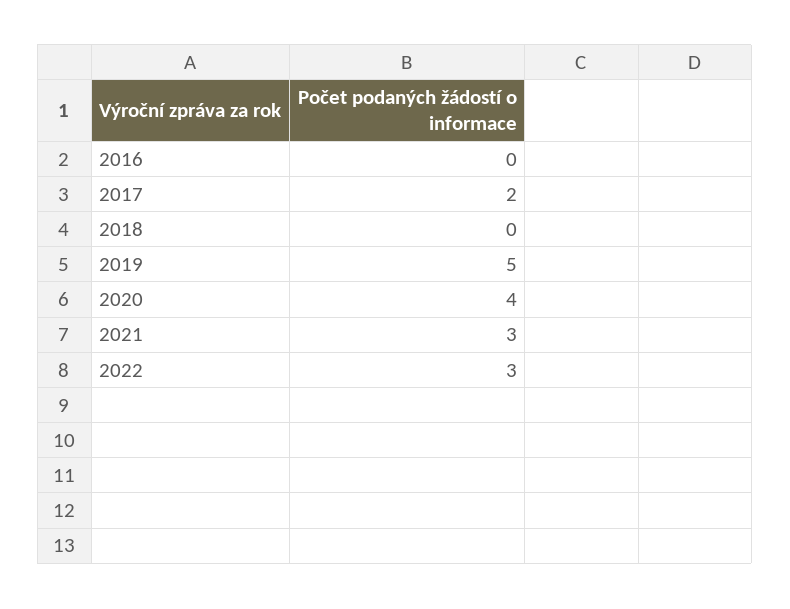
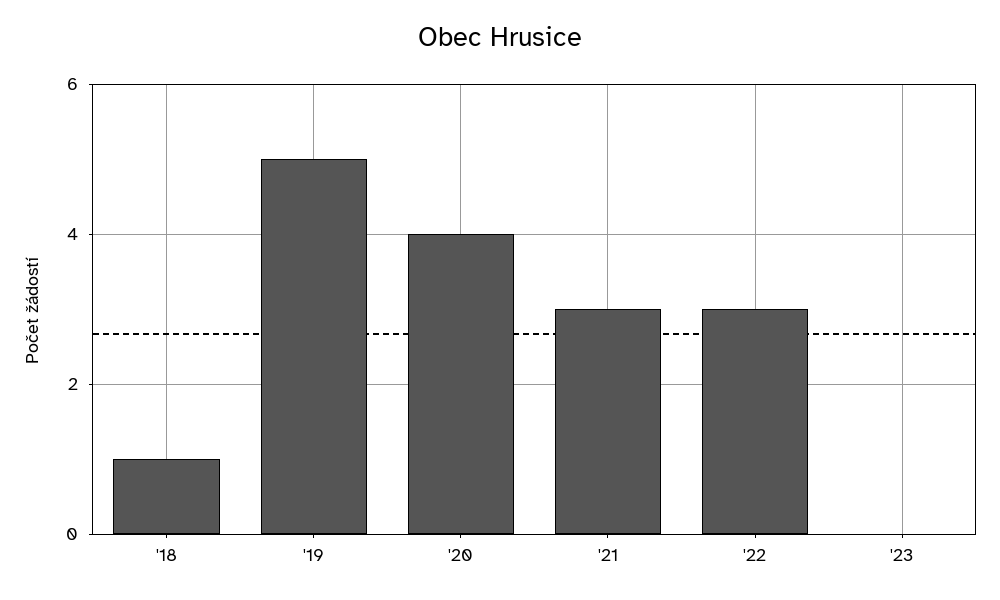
2016: 0 -> none
2017: 2 -> none
2018: 0 -> 1
'23: none -> 0

